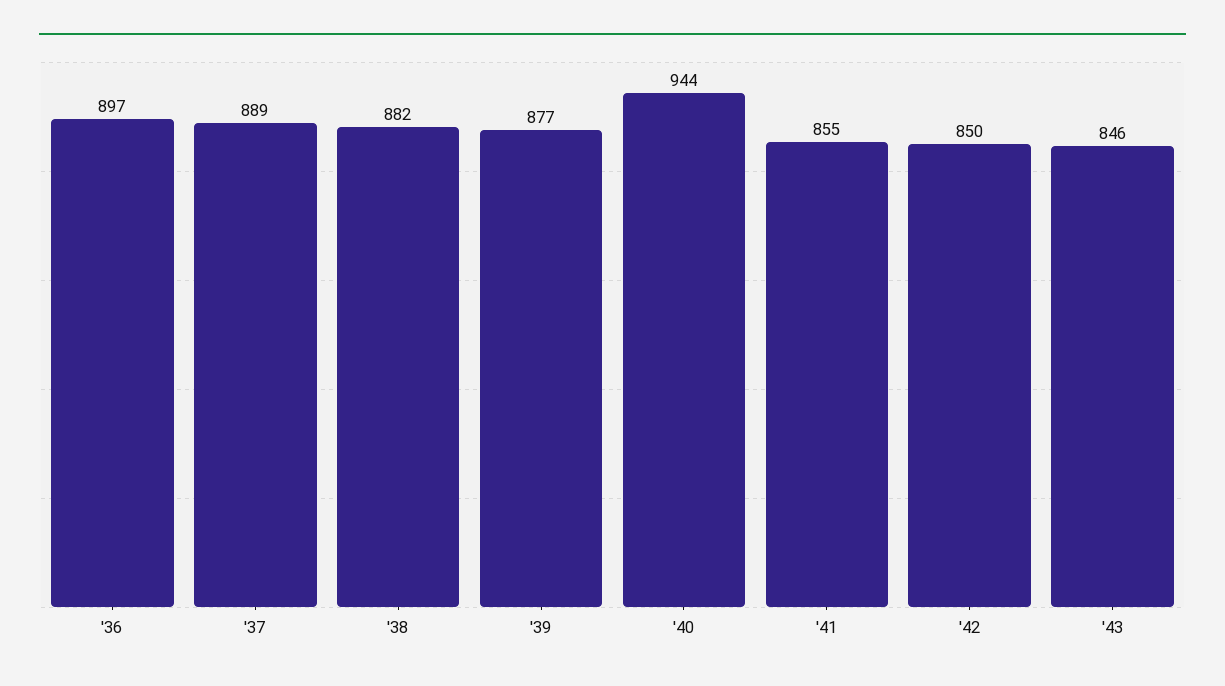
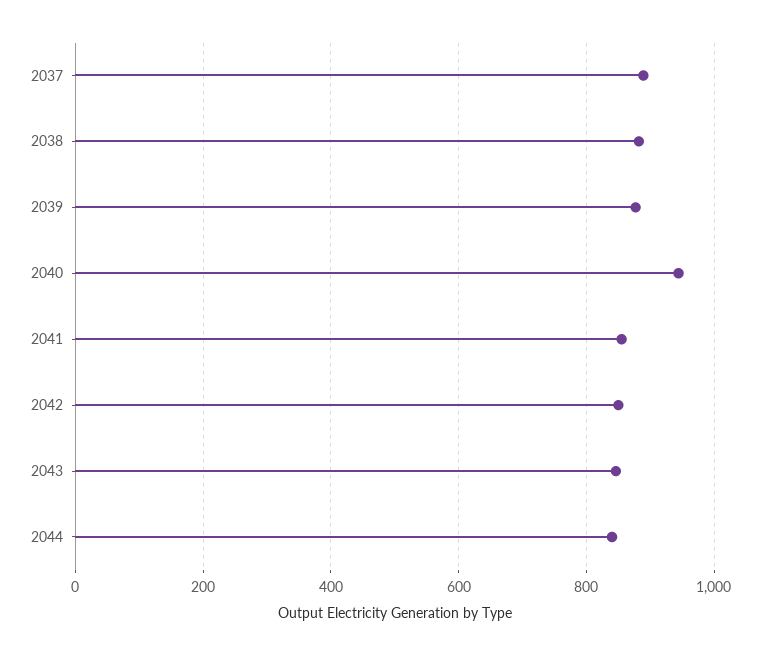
'36: 897 -> none
2044: none -> 840

